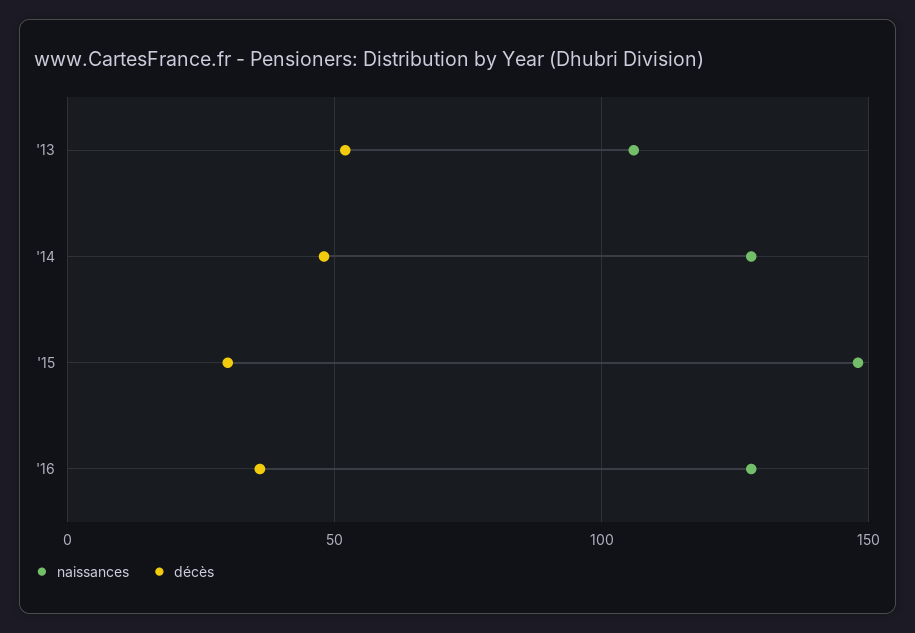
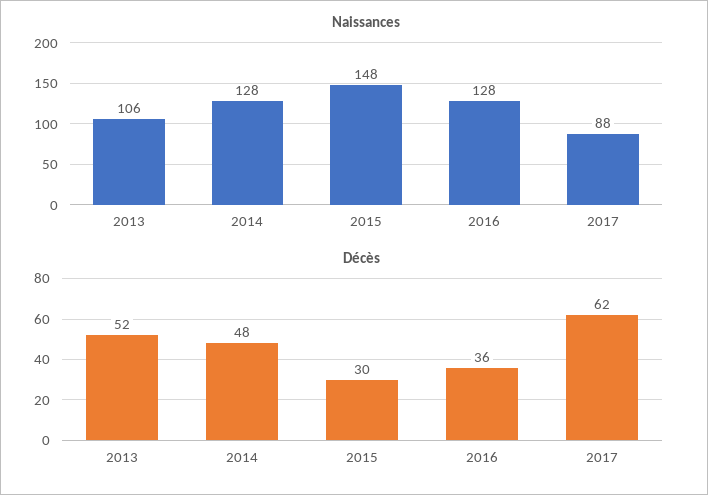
naissances, 2017: none -> 88
décès, 2017: none -> 62

